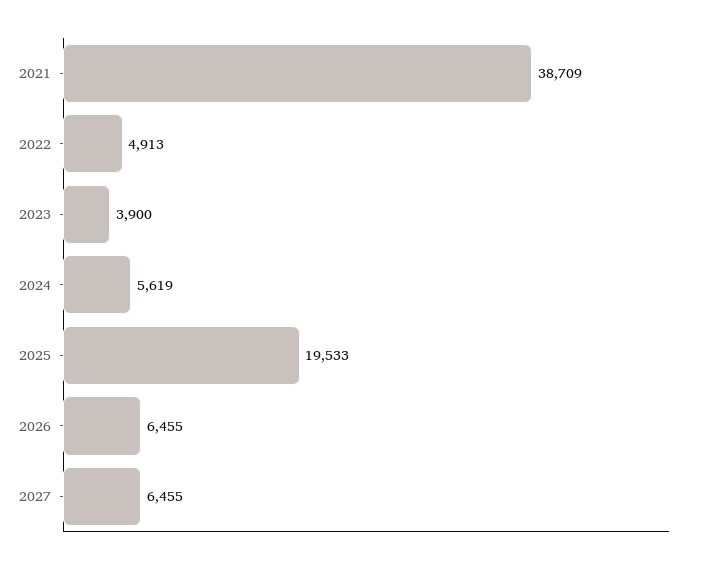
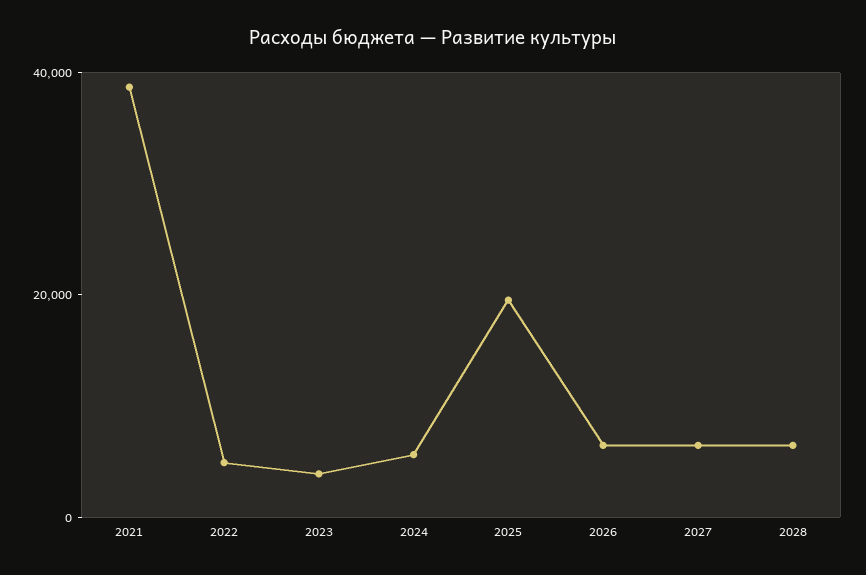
2028: none -> 5000

